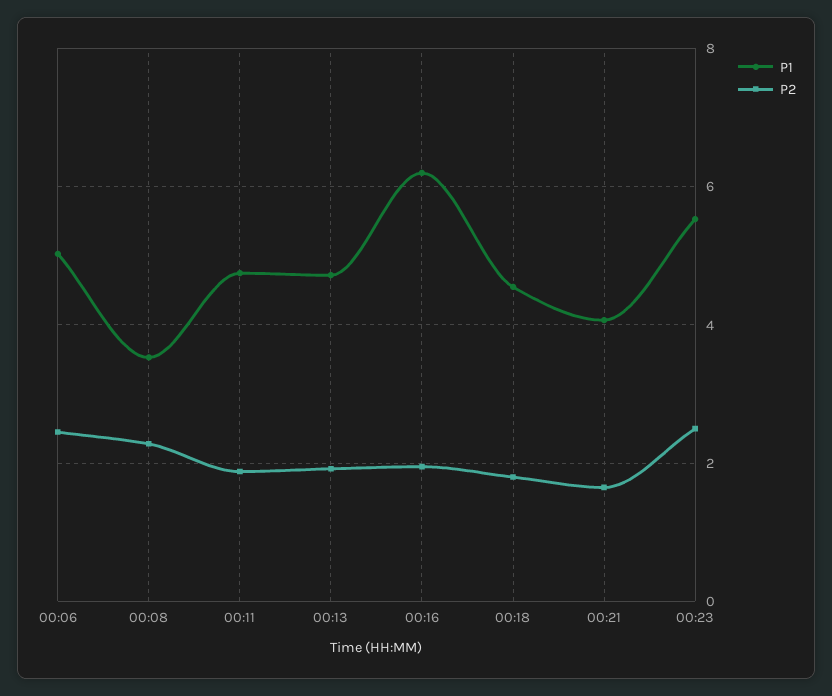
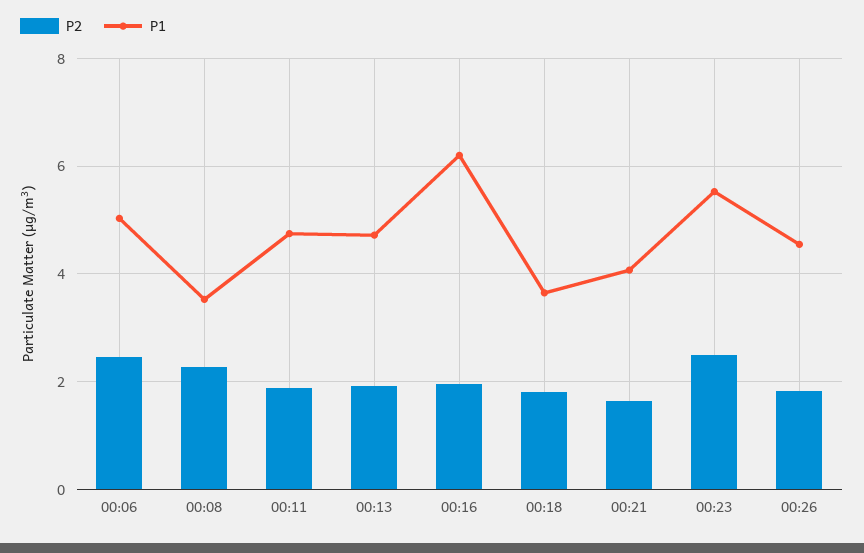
P1, 00:18: 4.6 -> 3.6
P2, 00:26: none -> 1.8
P1, 00:26: none -> 4.6

